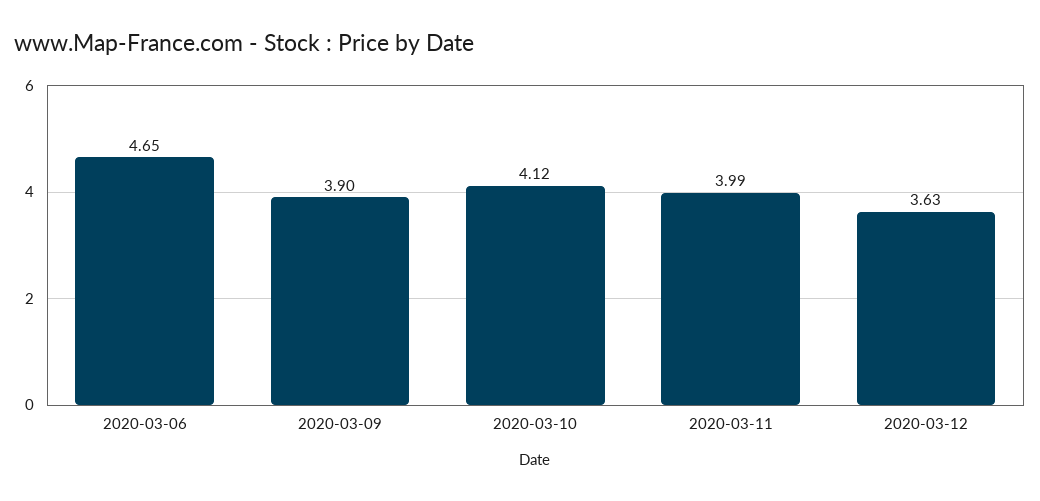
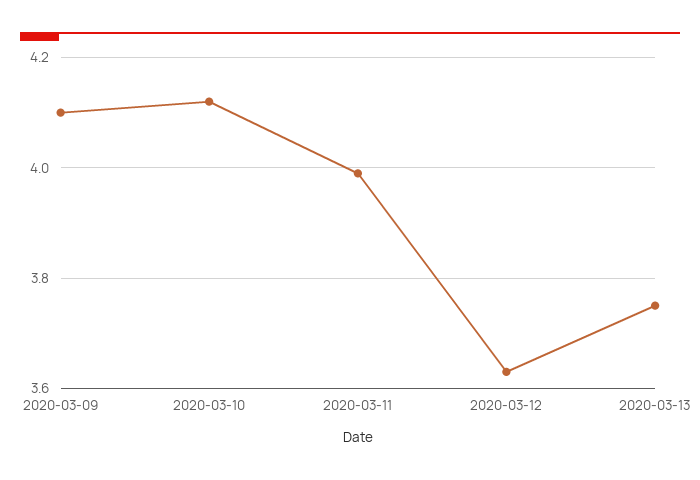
2020-03-06: 4.65 -> none
2020-03-09: 3.9 -> 4.1
2020-03-13: none -> 3.75

